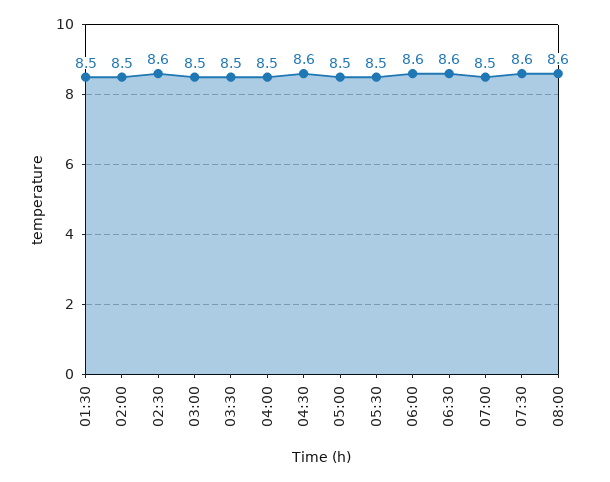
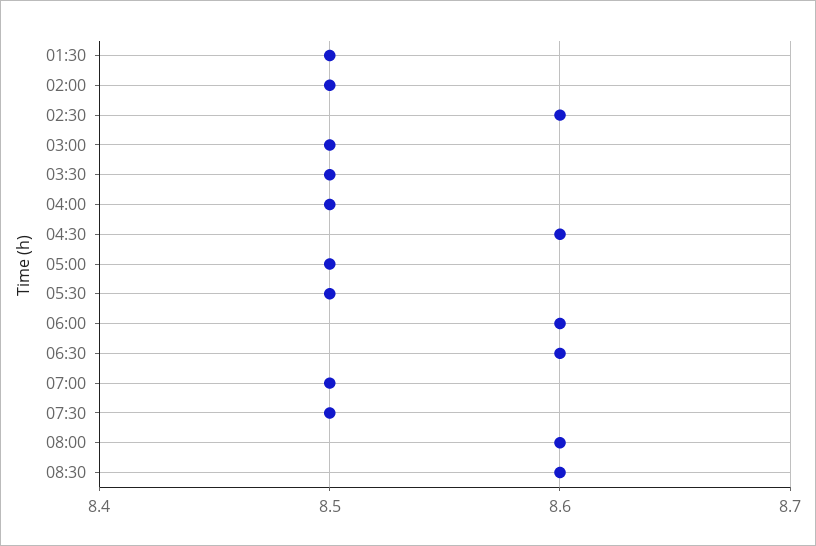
07:30: 8.6 -> 8.5
08:30: none -> 8.6

